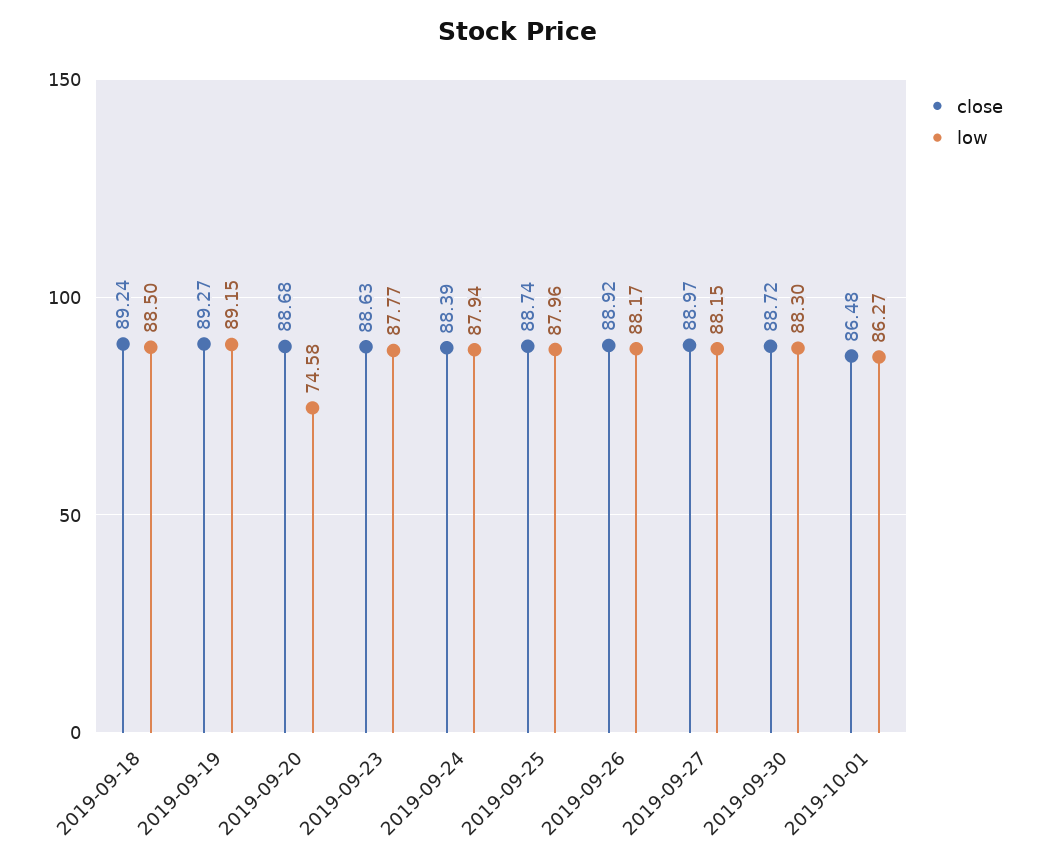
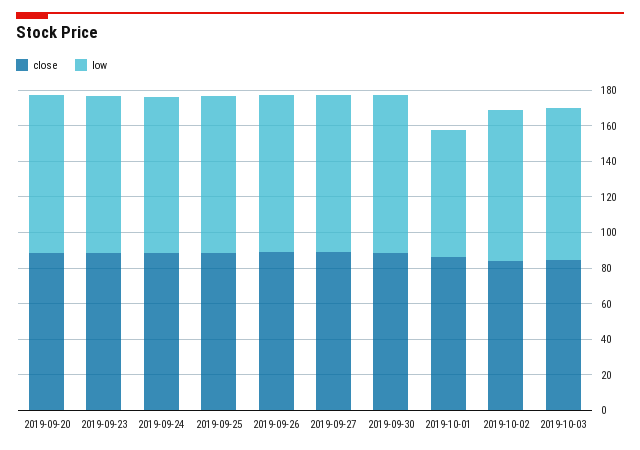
close, 2019-09-18: 89.24 -> none
low, 2019-09-18: 88.5 -> none
close, 2019-09-19: 89.27 -> none
low, 2019-09-19: 89.15 -> none
low, 2019-09-20: 74.58 -> 90
low, 2019-10-01: 86.27 -> 70
close, 2019-10-02: none -> 85
low, 2019-10-02: none -> 85
close, 2019-10-03: none -> 85
low, 2019-10-03: none -> 85

